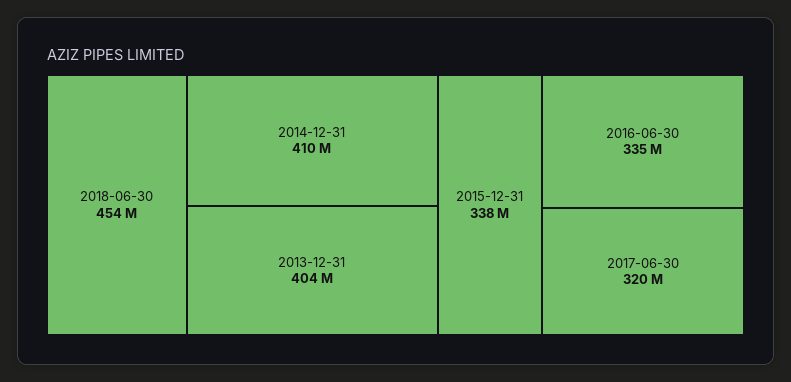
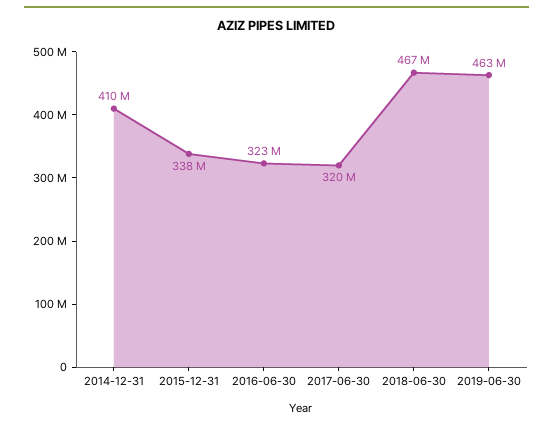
2018-06-30: 454000000 -> 467000000
2013-12-31: 404000000 -> none
2016-06-30: 335000000 -> 323000000
2019-06-30: none -> 463000000

